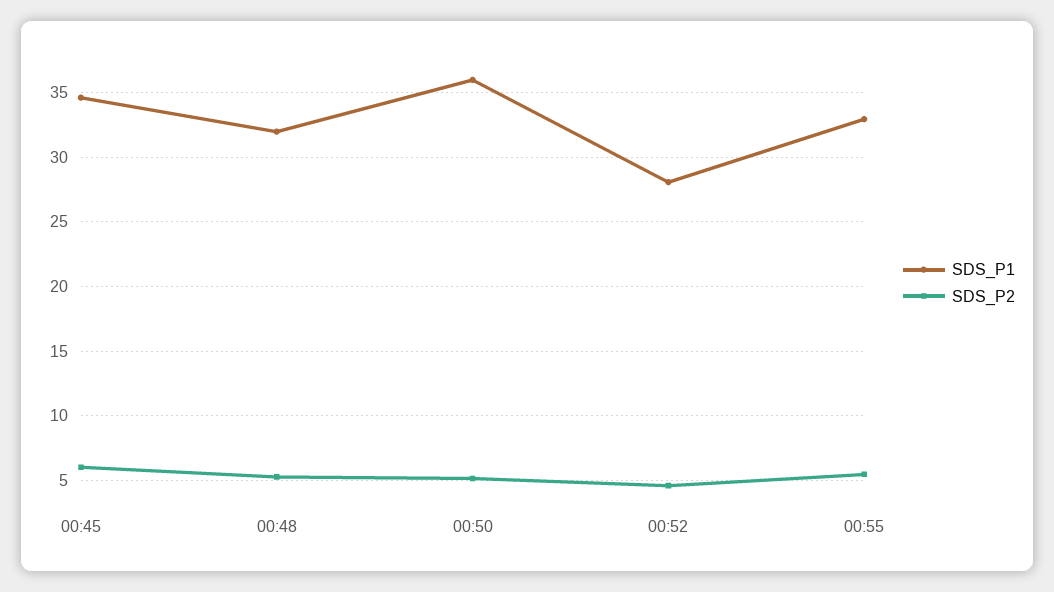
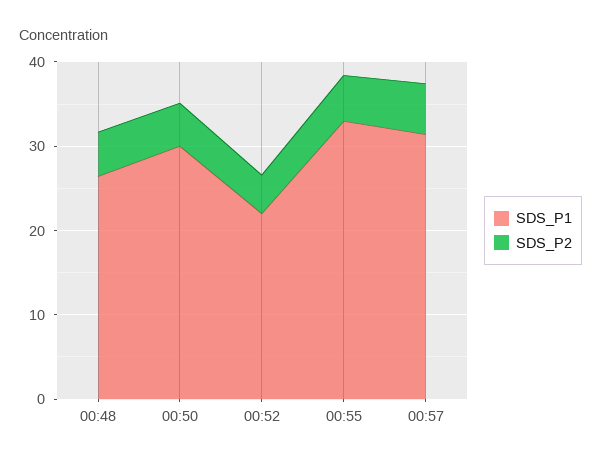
SDS_P1, 00:45: 34.5 -> none
SDS_P2, 00:45: 6 -> none
SDS_P1, 00:48: 32 -> 26
SDS_P1, 00:50: 36 -> 30
SDS_P1, 00:52: 28 -> 22
SDS_P1, 00:57: none -> 32
SDS_P2, 00:57: none -> 6

